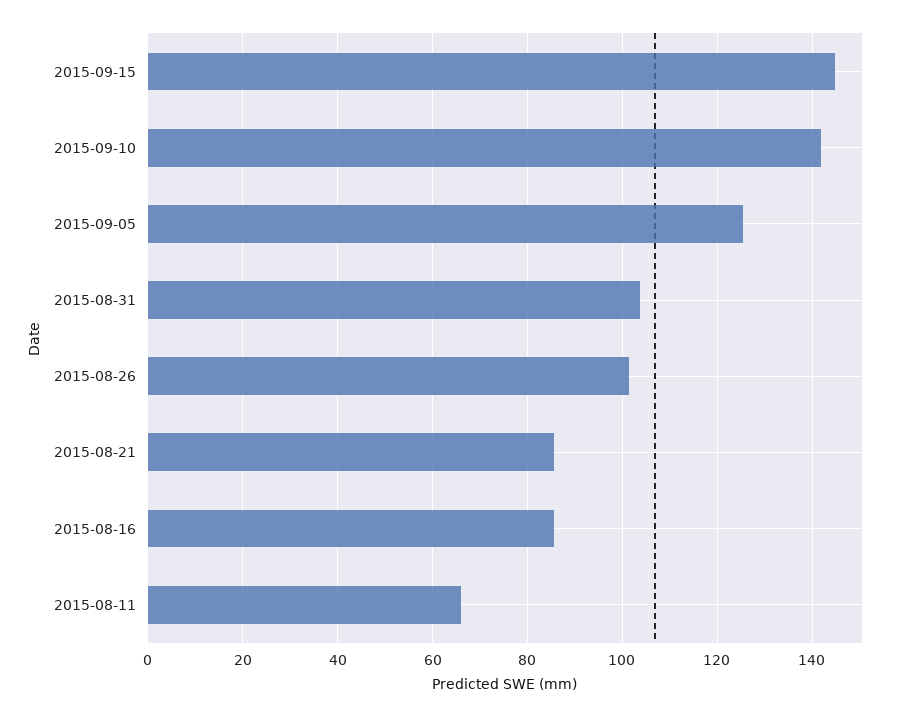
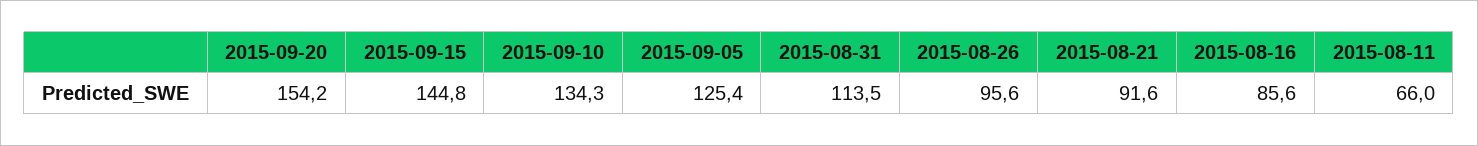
2015-09-10: 142 -> 134.3
2015-08-31: 104 -> 113.5
2015-08-26: 102 -> 95.6
2015-08-21: 86 -> 91.6
2015-09-20: none -> 154.2

